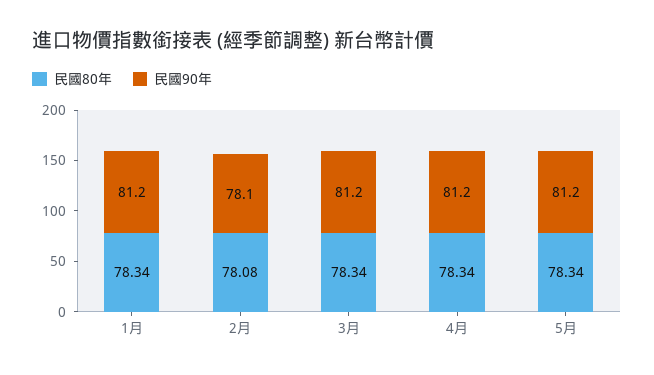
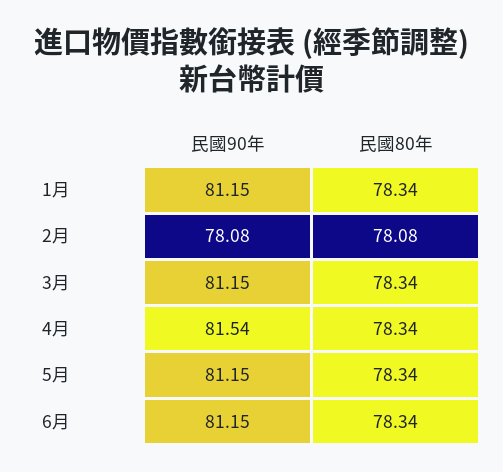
民國90年, 4月: 81.2 -> 81.54
民國90年, 6月: none -> 81.15
民國80年, 6月: none -> 78.34

